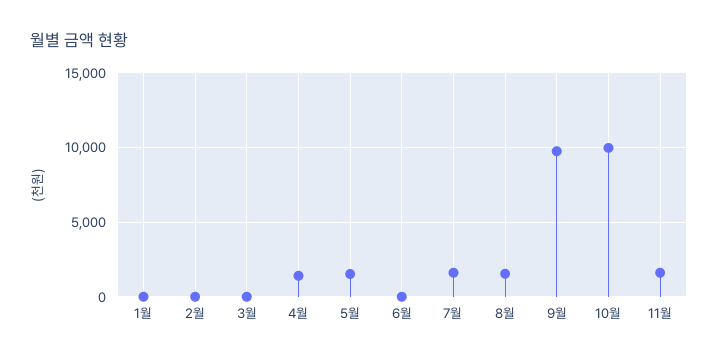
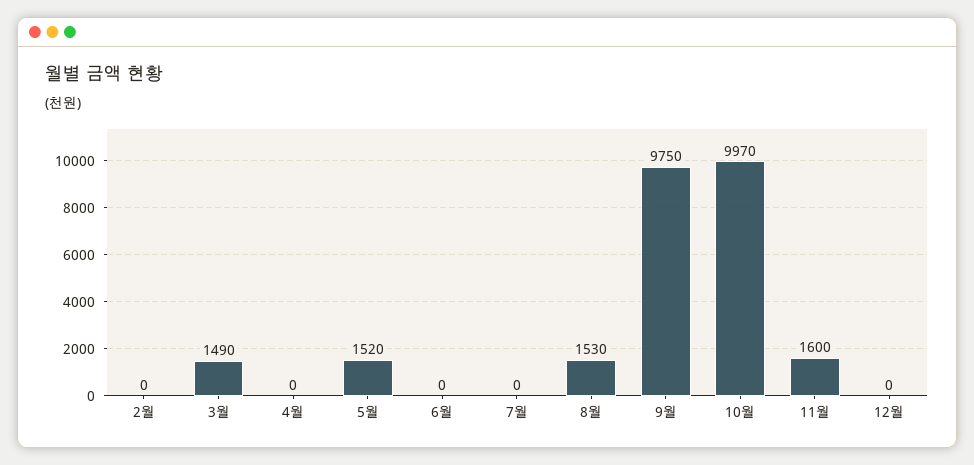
1월: 0 -> none
3월: 0 -> 1490
4월: 1500 -> 0
7월: 1500 -> 0
12월: none -> 0

